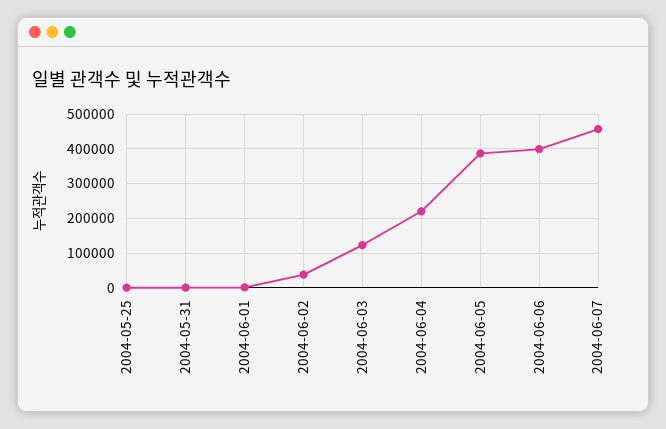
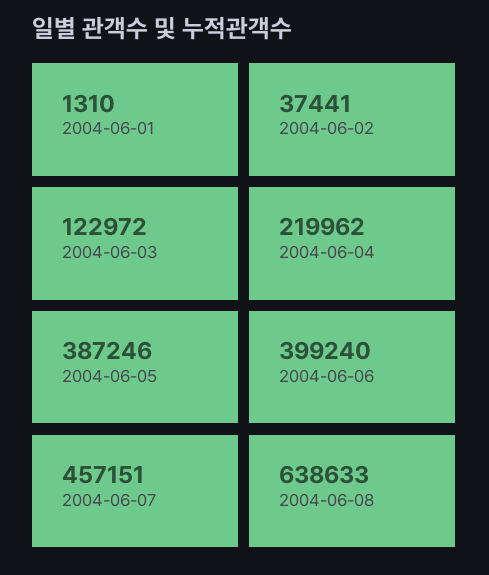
2004-05-25: 0 -> none
2004-05-31: 0 -> none
2004-06-08: none -> 638633

